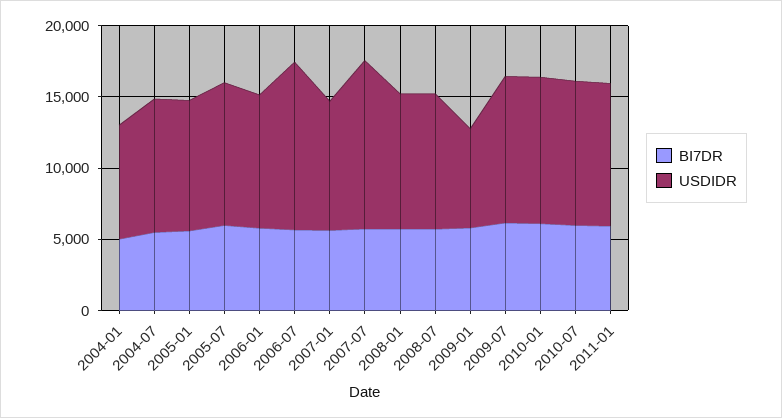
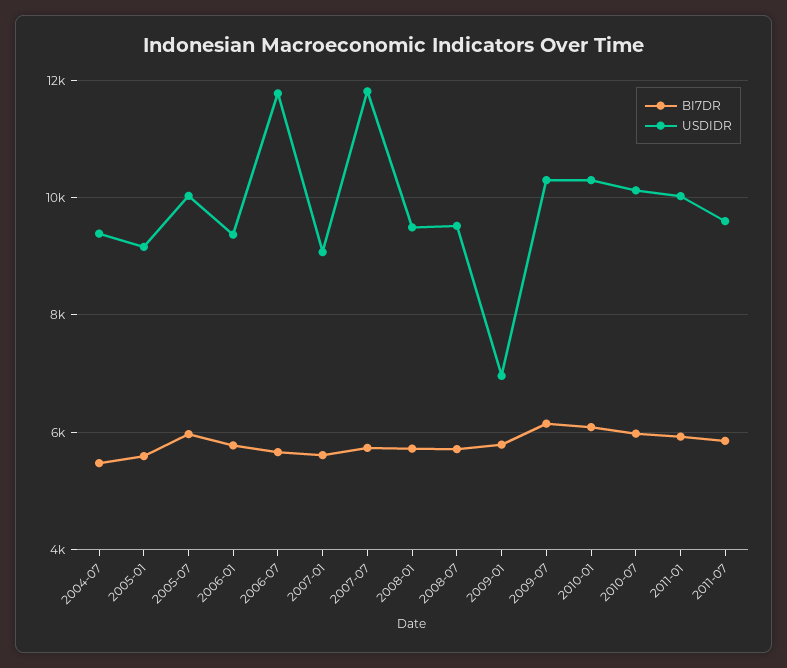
BI7DR, 2004-01: 5000 -> none
USDIDR, 2004-01: 8000 -> none
BI7DR, 2011-07: none -> 5800
USDIDR, 2011-07: none -> 9600

